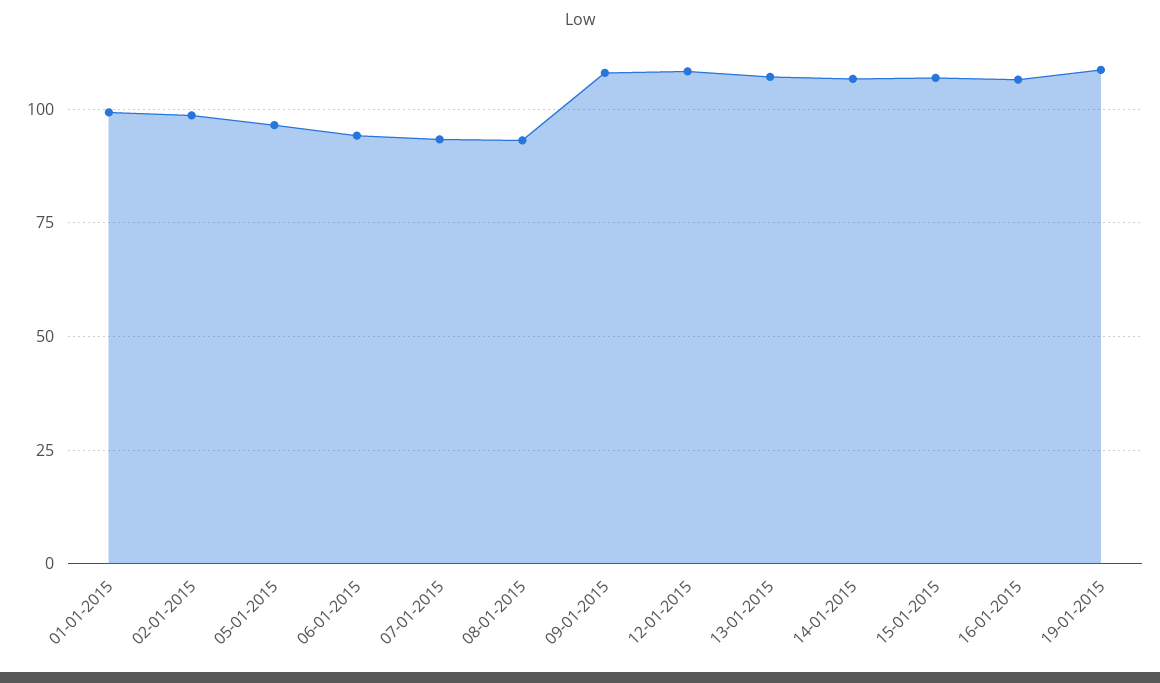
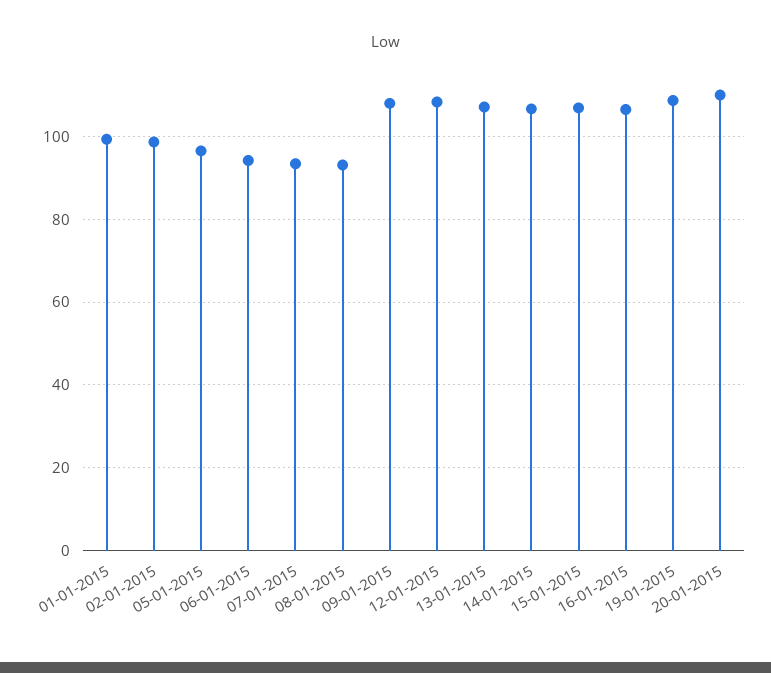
20-01-2015: none -> 110

